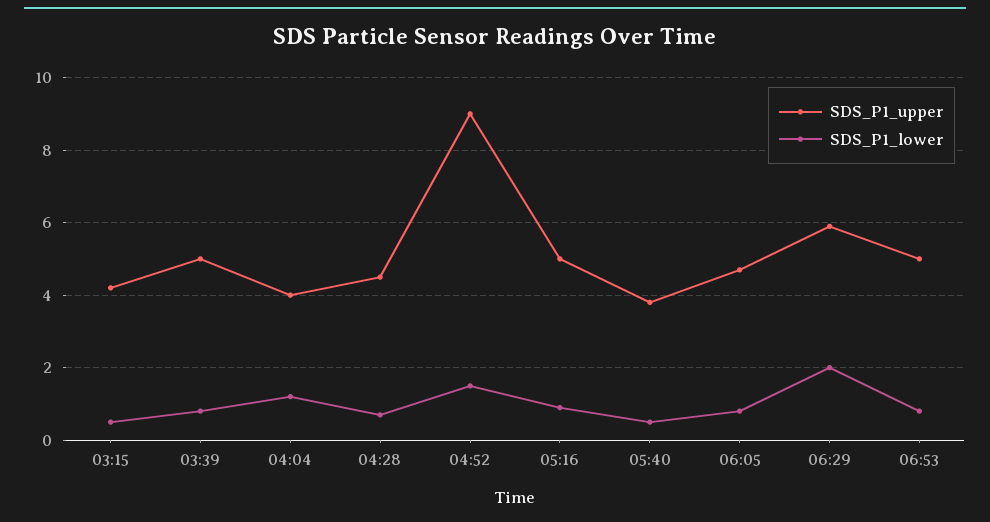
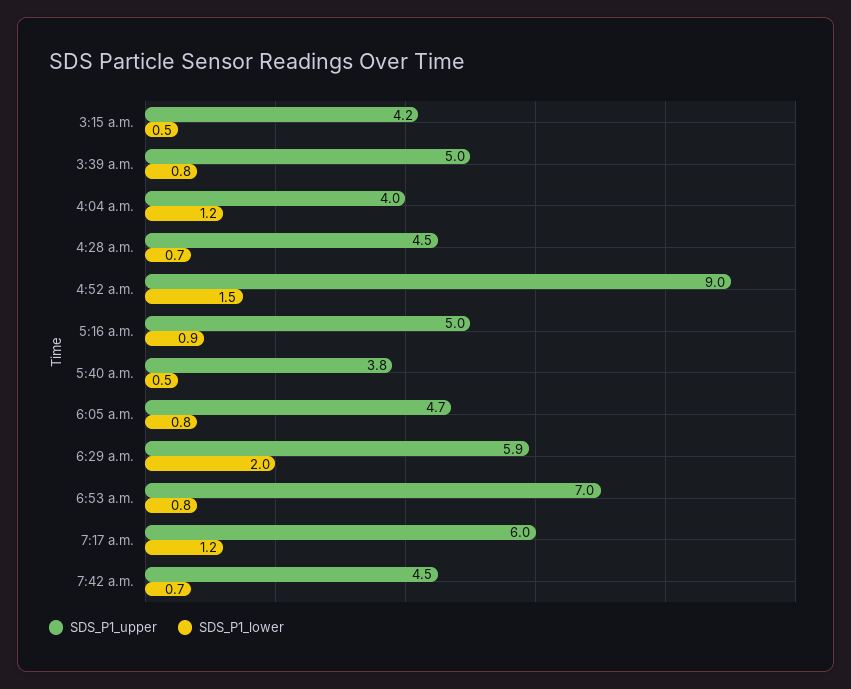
SDS_P1_upper, 06:53: 5 -> 7
SDS_P1_upper, 7:17 a.m.: none -> 6
SDS_P1_lower, 7:17 a.m.: none -> 1.2
SDS_P1_upper, 7:42 a.m.: none -> 4.5
SDS_P1_lower, 7:42 a.m.: none -> 0.7

